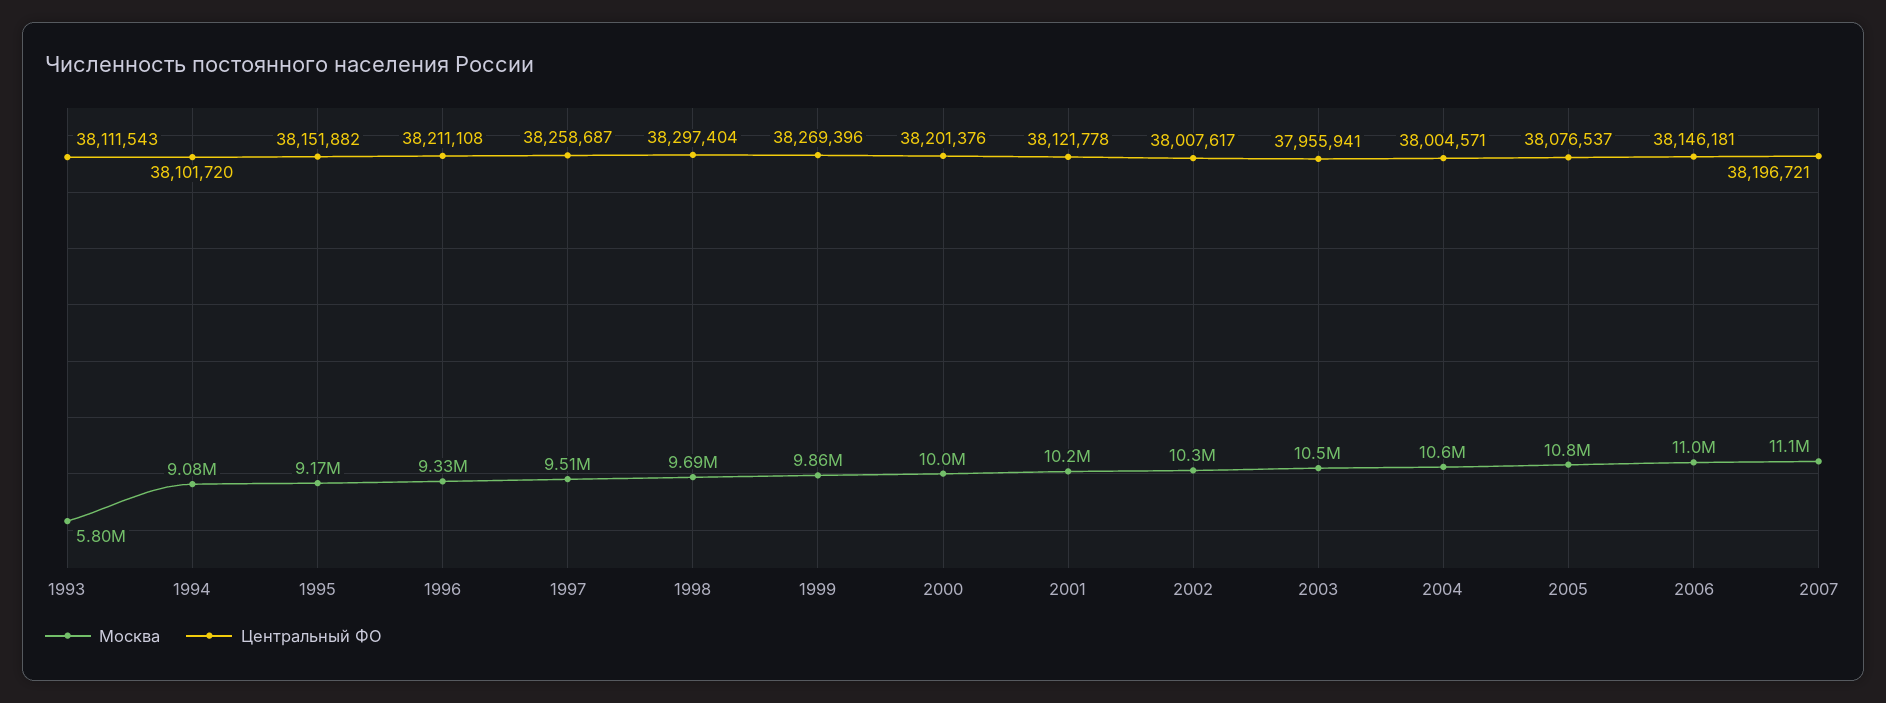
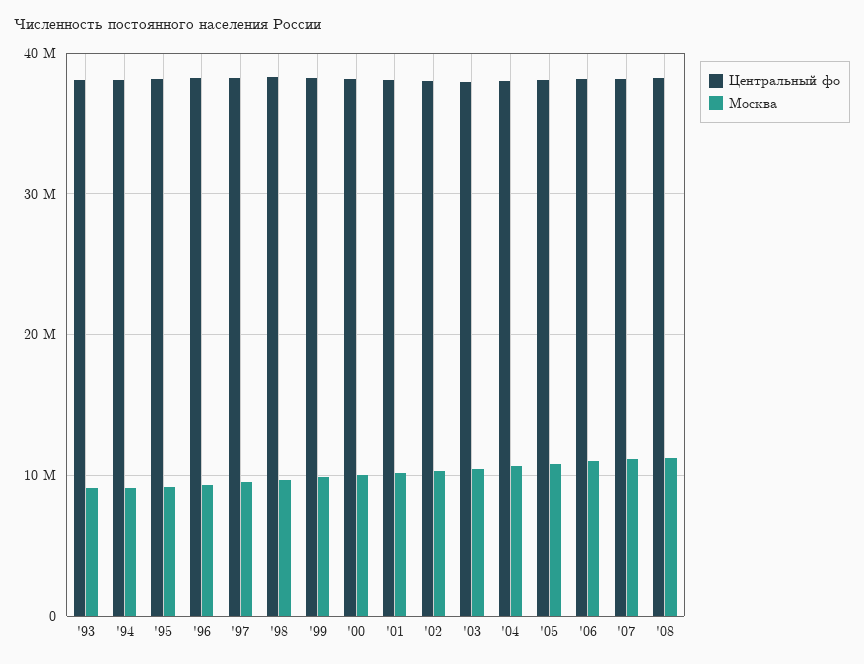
Москва, 1993: 5800000 -> 9000000
Центральный ФО, '08: none -> 38000000
Москва, '08: none -> 11000000

